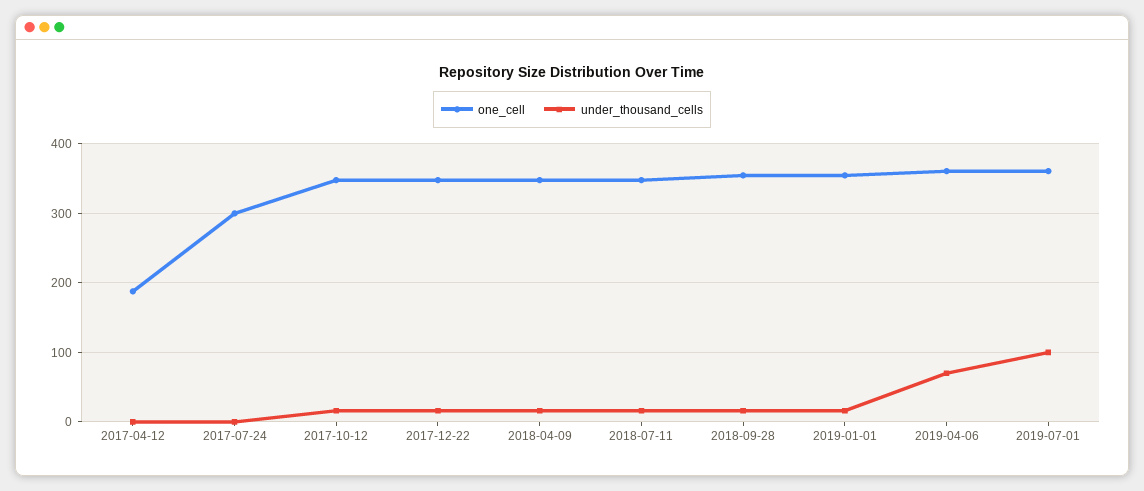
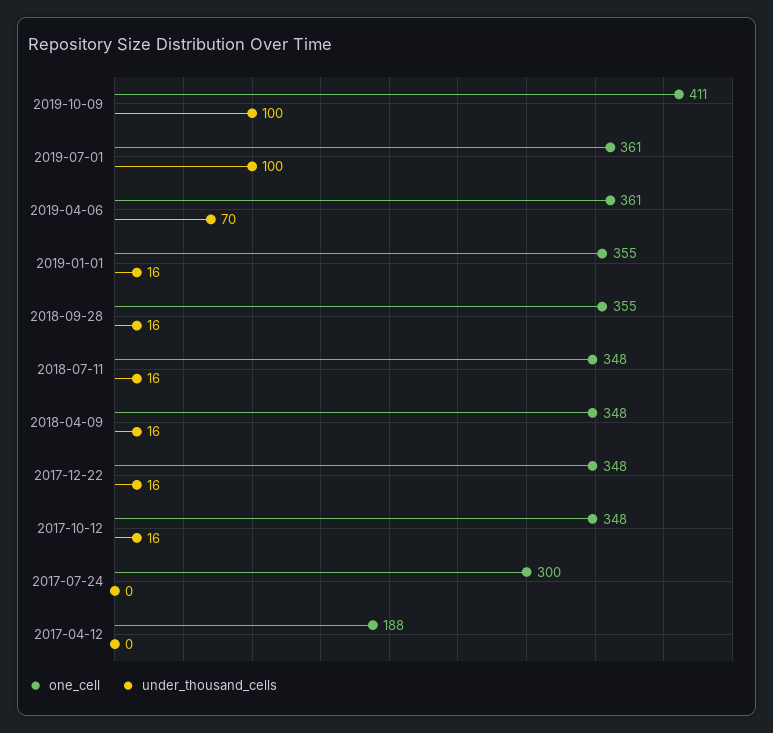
one_cell, 2019-10-09: none -> 411
under_thousand_cells, 2019-10-09: none -> 100

